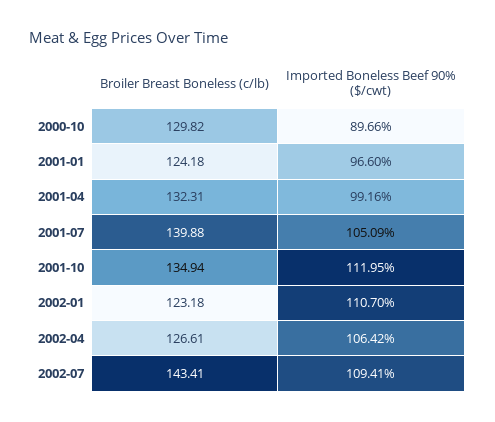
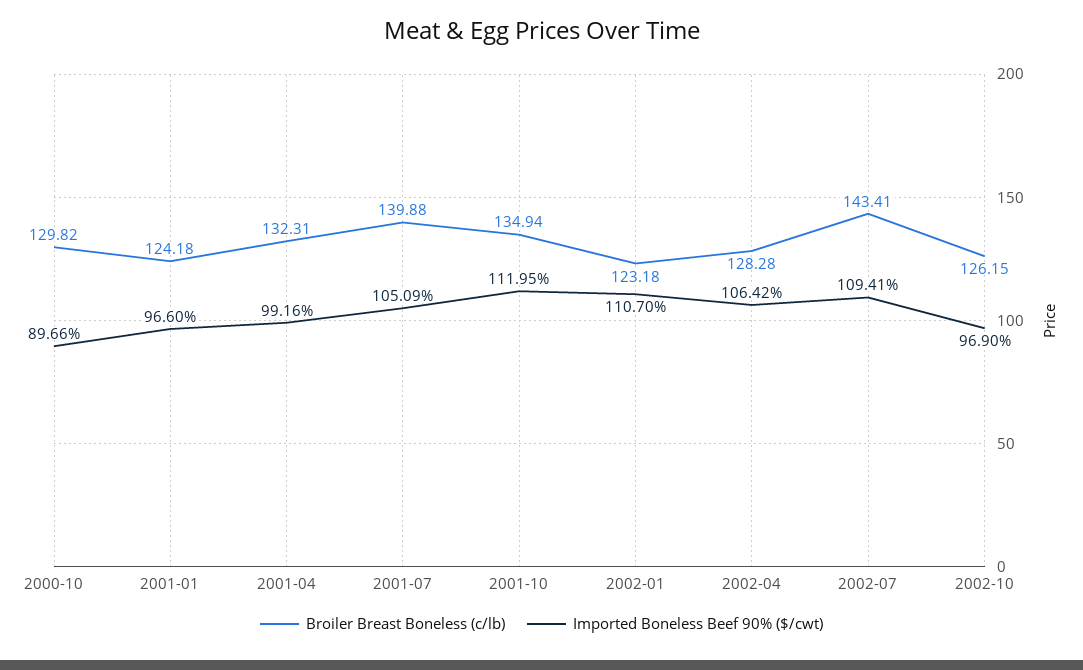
Broiler Breast Boneless (c/lb), 2002-04: 126.61 -> 128.28
Broiler Breast Boneless (c/lb), 2002-10: none -> 126.15
Imported Boneless Beef 90% ($/cwt), 2002-10: none -> 96.9

